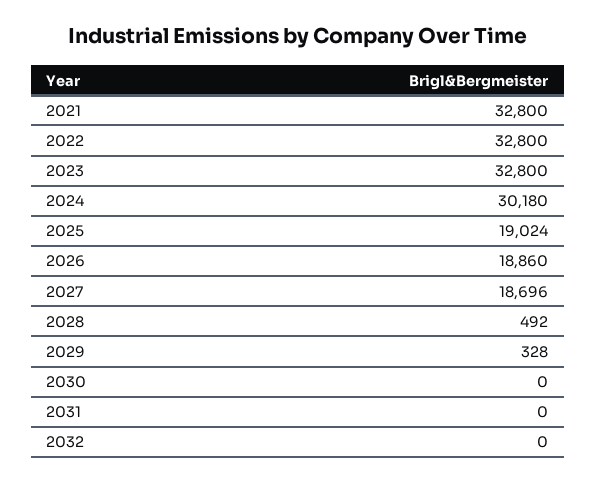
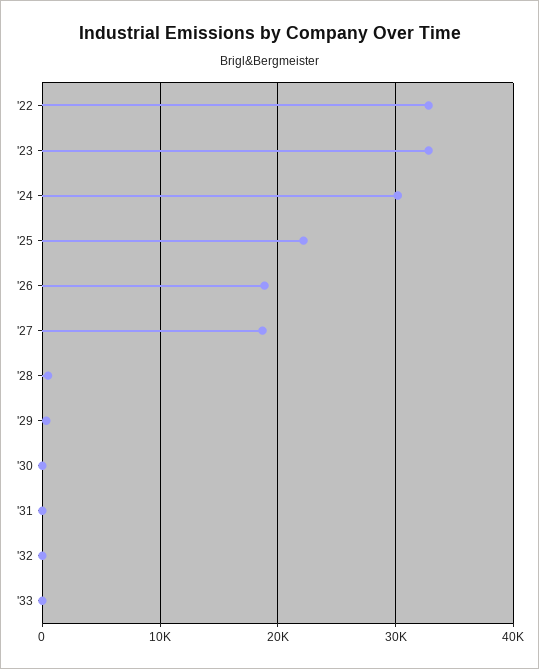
2021: 32800 -> none
2025: 19024 -> 22000
'33: none -> 0

